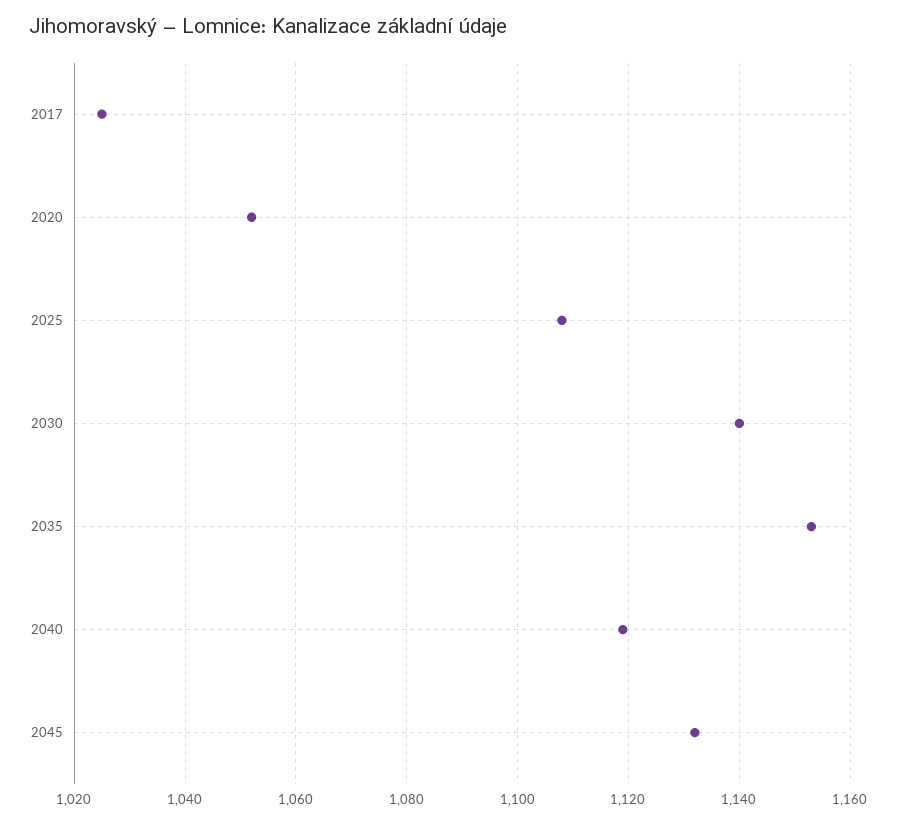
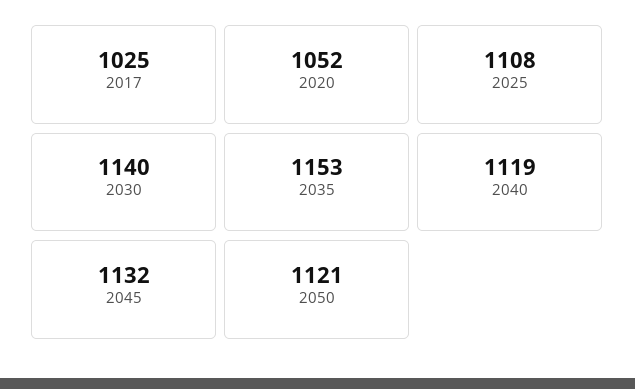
2050: none -> 1121

